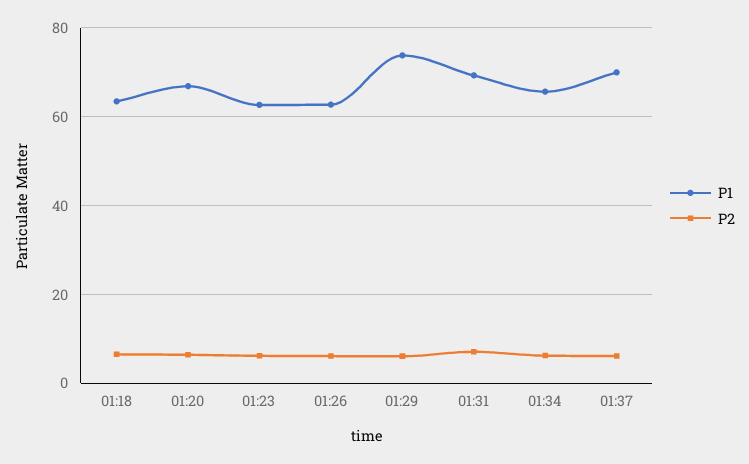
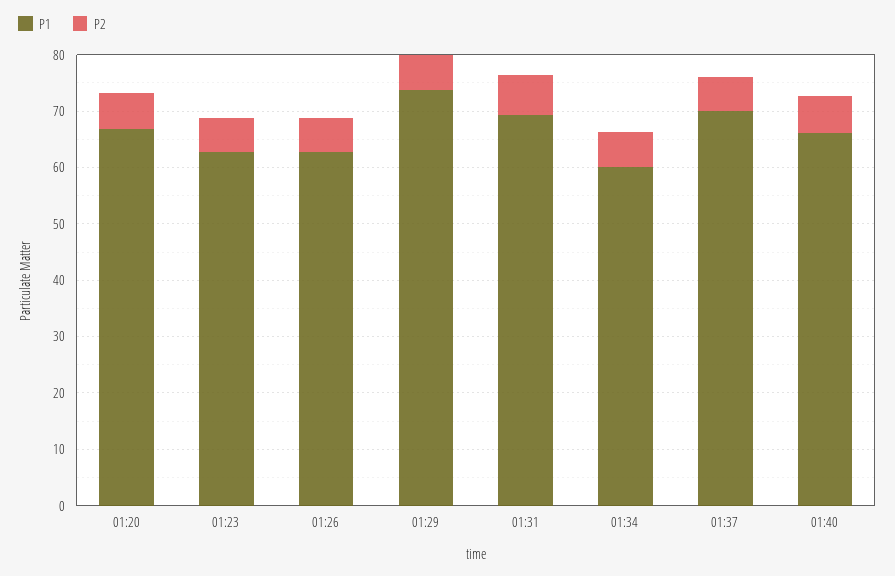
P1, 01:18: 64 -> none
P2, 01:18: 6 -> none
P1, 01:34: 66 -> 60
P1, 01:40: none -> 66
P2, 01:40: none -> 6

